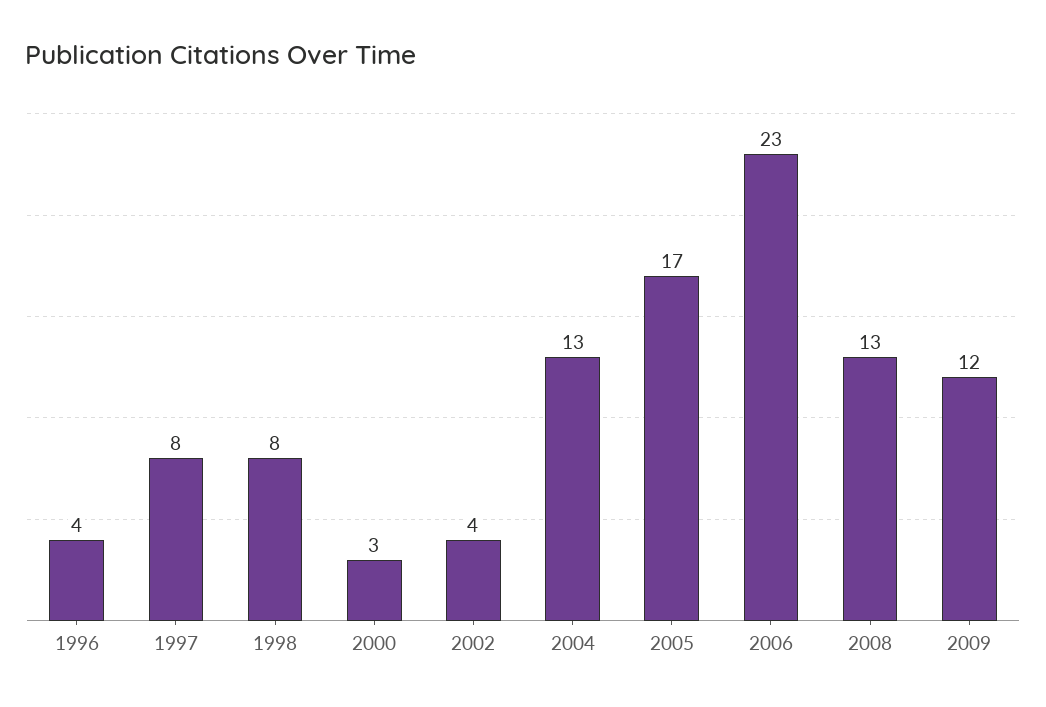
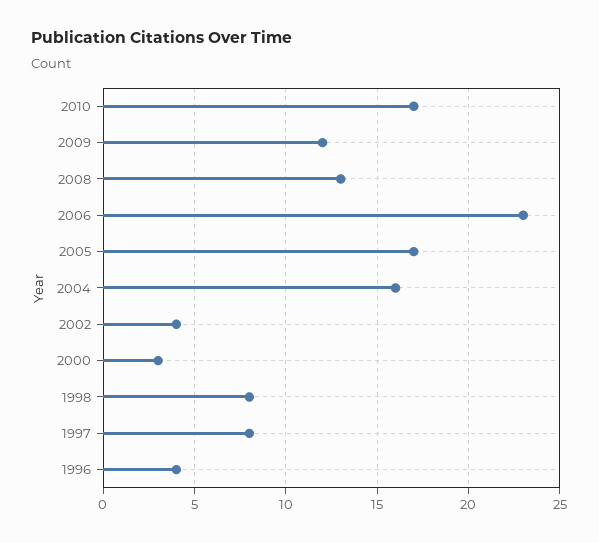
2004: 13 -> 16
2010: none -> 17

